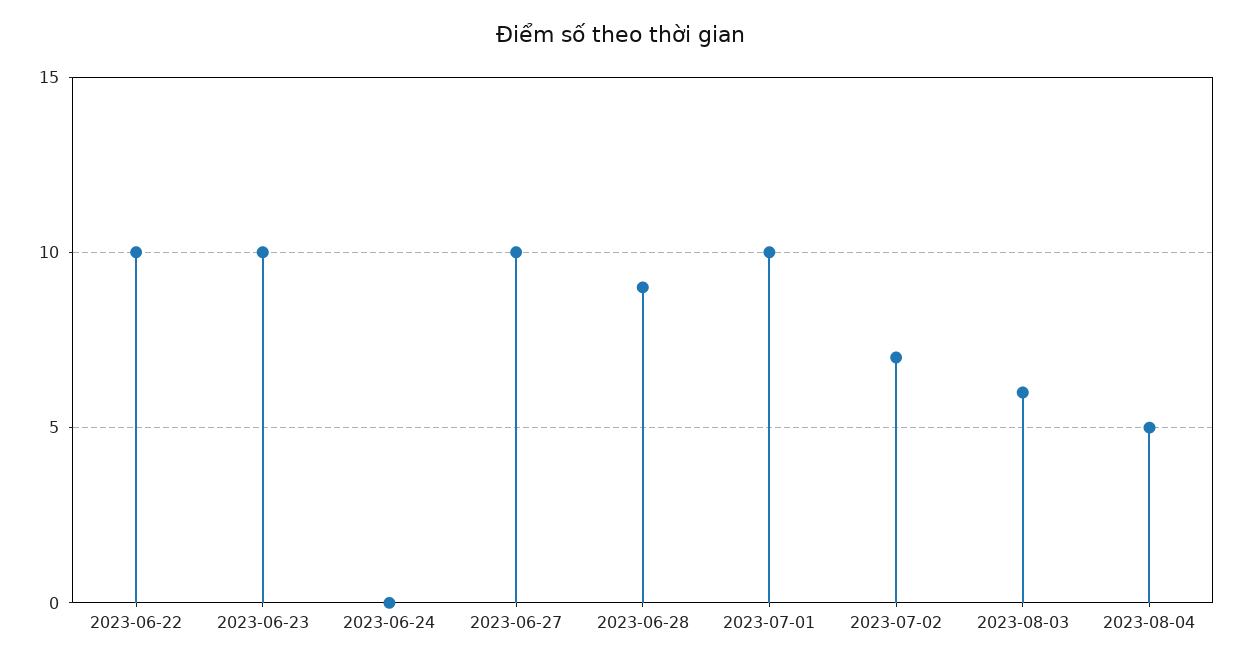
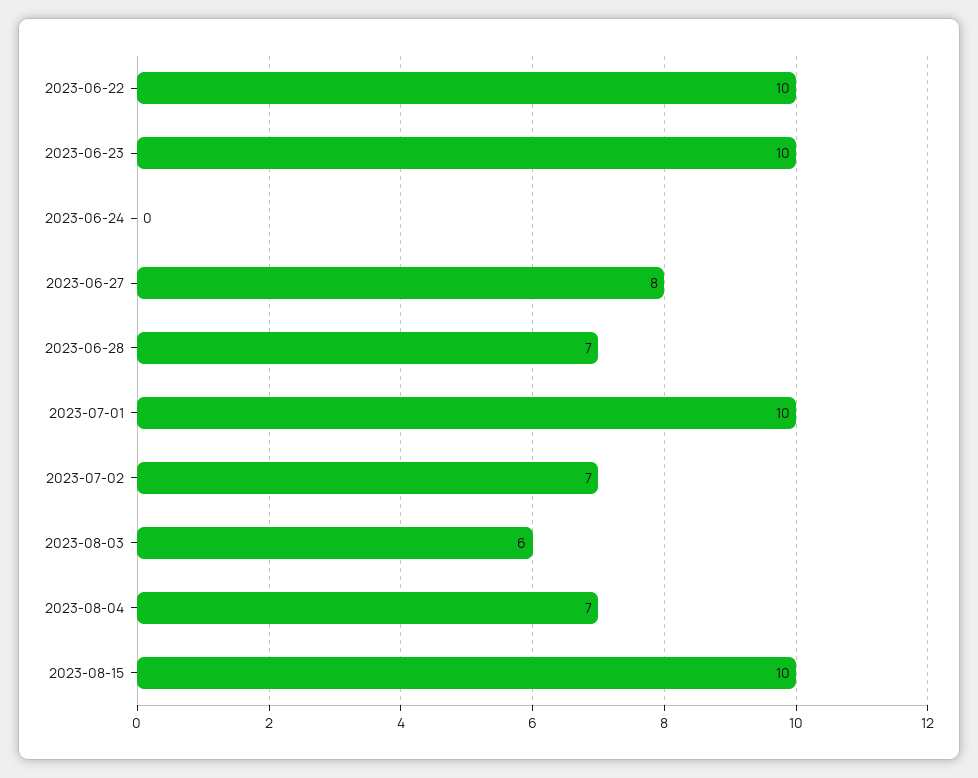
2023-06-27: 10 -> 8
2023-06-28: 9 -> 7
2023-08-04: 5 -> 7
2023-08-15: none -> 10

